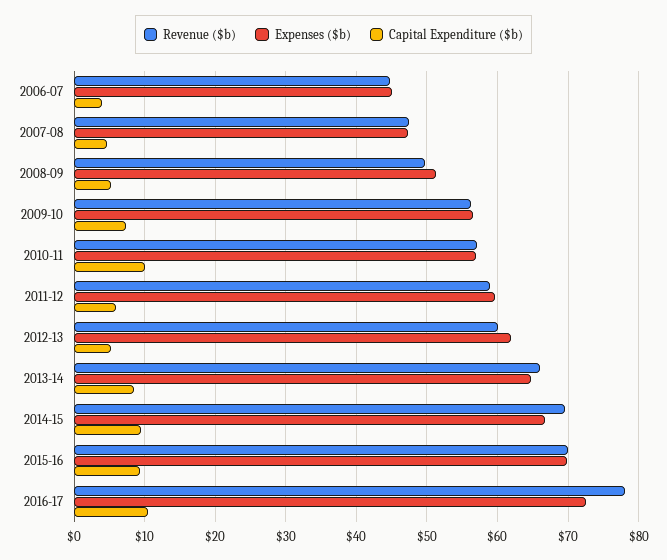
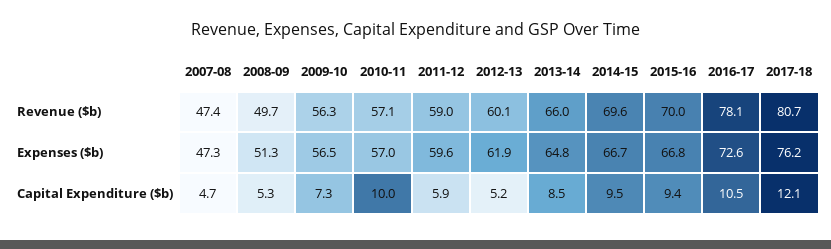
Revenue ($b), 2006-07: 45 -> none
Expenses ($b), 2006-07: 45 -> none
Capital Expenditure ($b), 2006-07: 4 -> none
Expenses ($b), 2015-16: 70 -> 66.8
Revenue ($b), 2017-18: none -> 80.7
Expenses ($b), 2017-18: none -> 76.2
Capital Expenditure ($b), 2017-18: none -> 12.1

